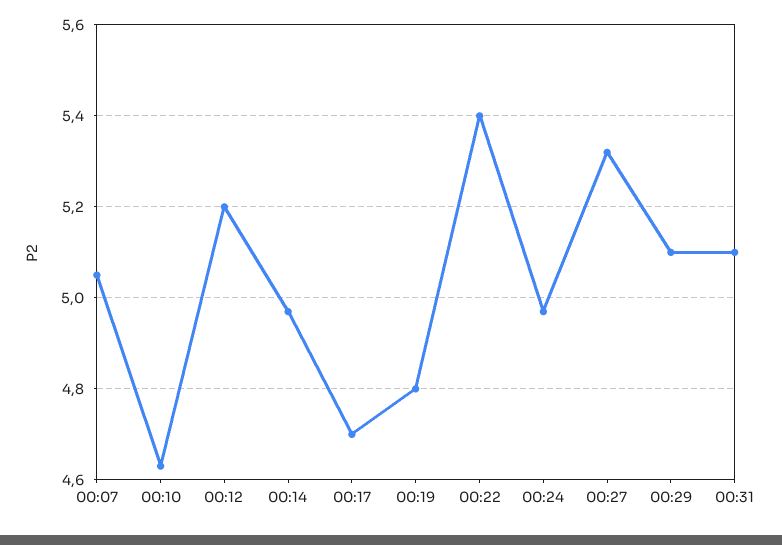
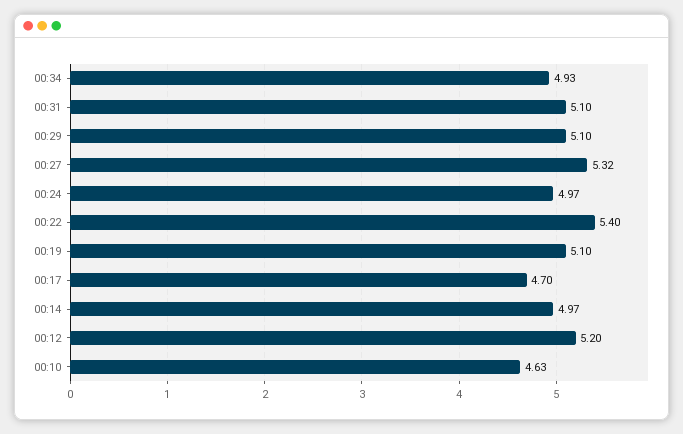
00:07: 5.05 -> none
00:19: 4.8 -> 5.1
00:34: none -> 4.93

